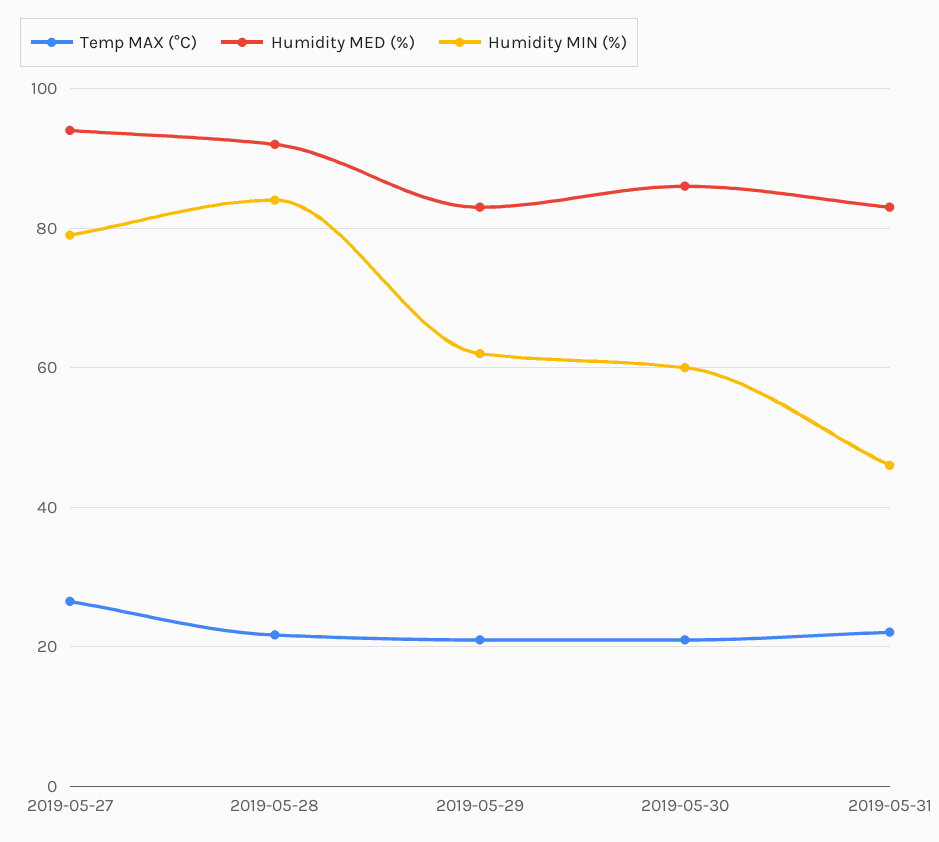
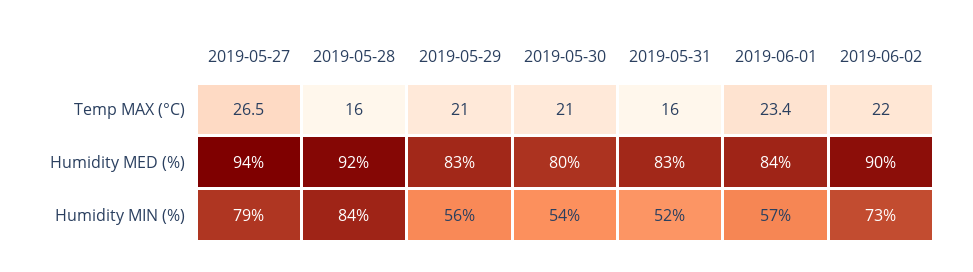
Temp MAX (°C), 2019-05-28: 22 -> 16
Humidity MIN (%), 2019-05-29: 62 -> 56
Humidity MED (%), 2019-05-30: 86 -> 80
Humidity MIN (%), 2019-05-30: 60 -> 54
Temp MAX (°C), 2019-05-31: 22 -> 16
Humidity MIN (%), 2019-05-31: 46 -> 52
Temp MAX (°C), 2019-06-01: none -> 23.4
Temp MAX (°C), 2019-06-02: none -> 22
Humidity MED (%), 2019-06-01: none -> 84
Humidity MED (%), 2019-06-02: none -> 90
Humidity MIN (%), 2019-06-01: none -> 57
Humidity MIN (%), 2019-06-02: none -> 73

